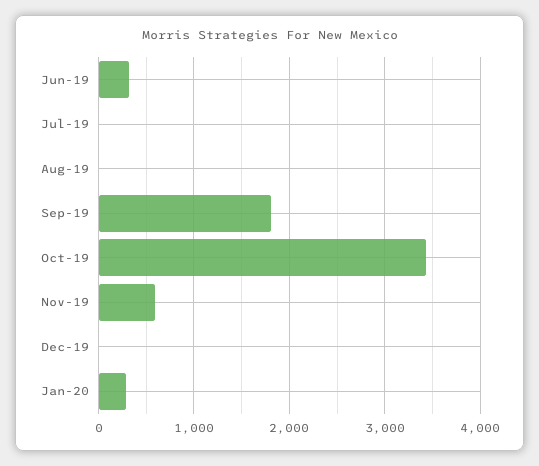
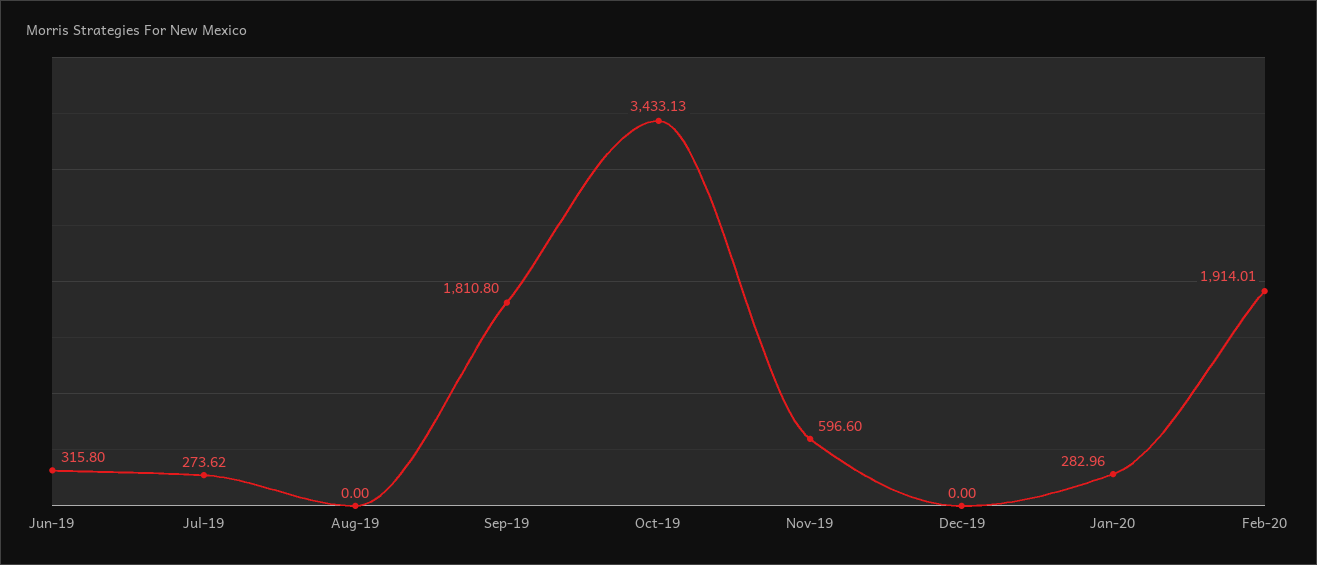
Jul-19: 0 -> 273.62
Feb-20: none -> 1914.01

